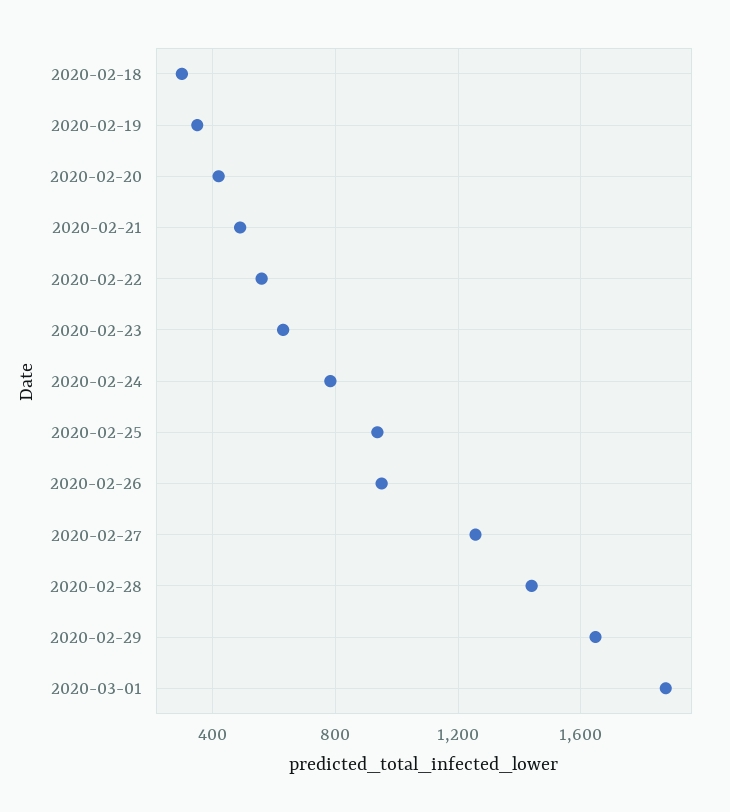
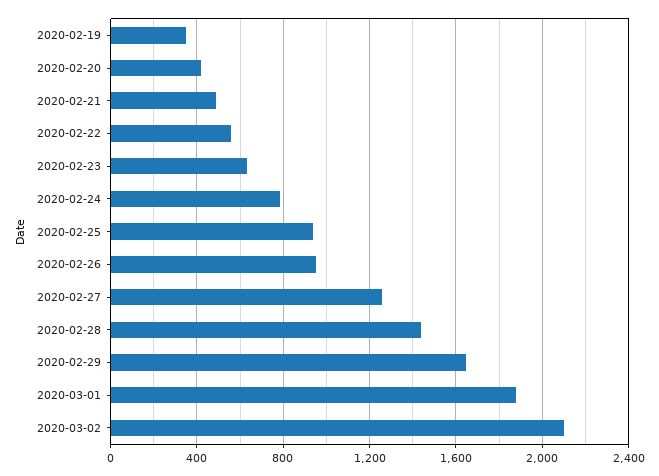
2020-02-18: 300 -> none
2020-03-02: none -> 2100

